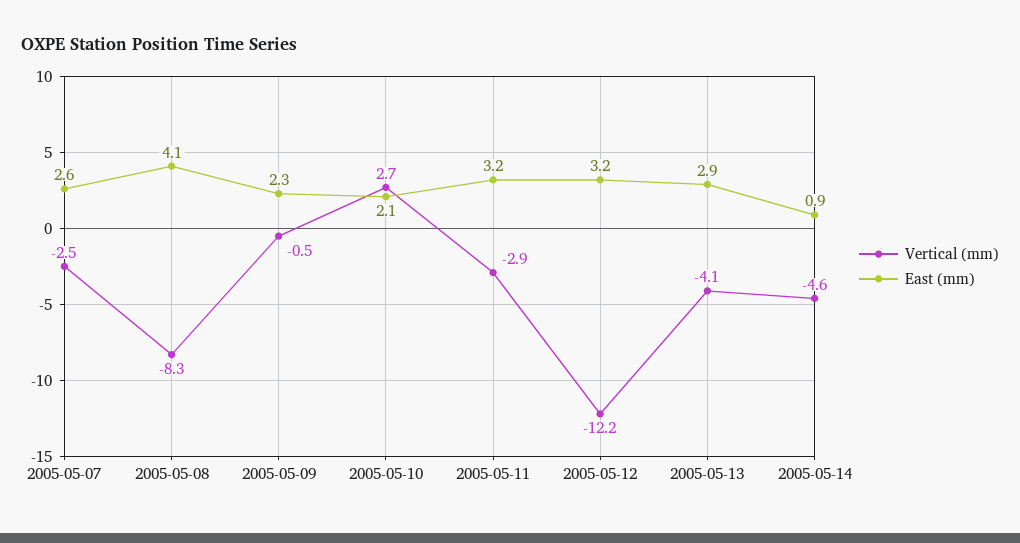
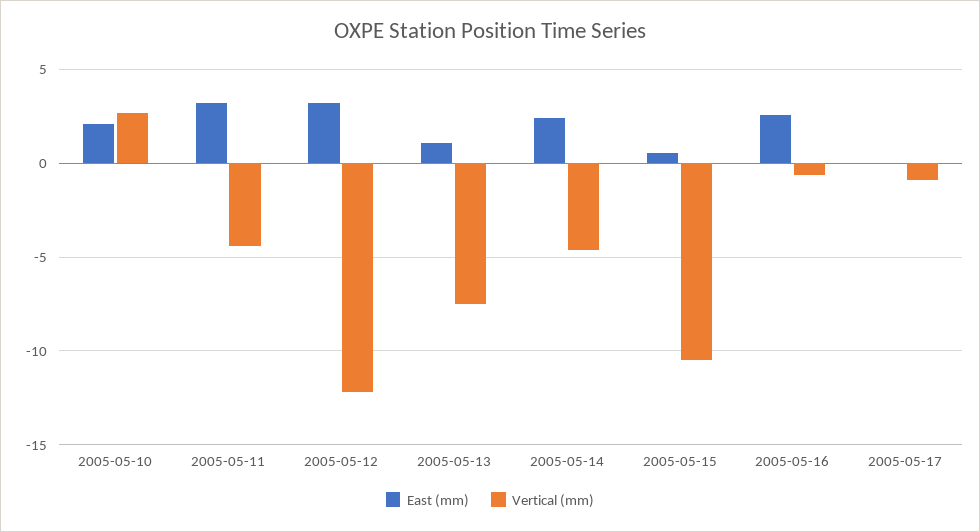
Vertical (mm), 2005-05-07: -2.5 -> none
East (mm), 2005-05-07: 2.6 -> none
Vertical (mm), 2005-05-08: -8.3 -> none
East (mm), 2005-05-08: 4.1 -> none
Vertical (mm), 2005-05-09: -0.5 -> none
East (mm), 2005-05-09: 2.3 -> none
Vertical (mm), 2005-05-11: -2.9 -> -4.5
Vertical (mm), 2005-05-13: -4.1 -> -7.5
East (mm), 2005-05-13: 2.9 -> 1
East (mm), 2005-05-14: 0.9 -> 2.5
East (mm), 2005-05-15: none -> 0.5
Vertical (mm), 2005-05-15: none -> -10.5
East (mm), 2005-05-16: none -> 2.5
Vertical (mm), 2005-05-16: none -> -0.5
East (mm), 2005-05-17: none -> 0
Vertical (mm), 2005-05-17: none -> -1

